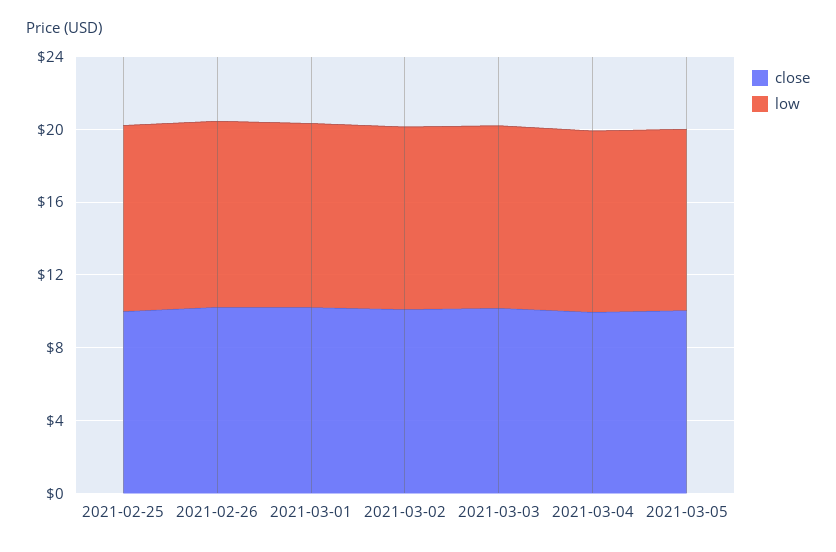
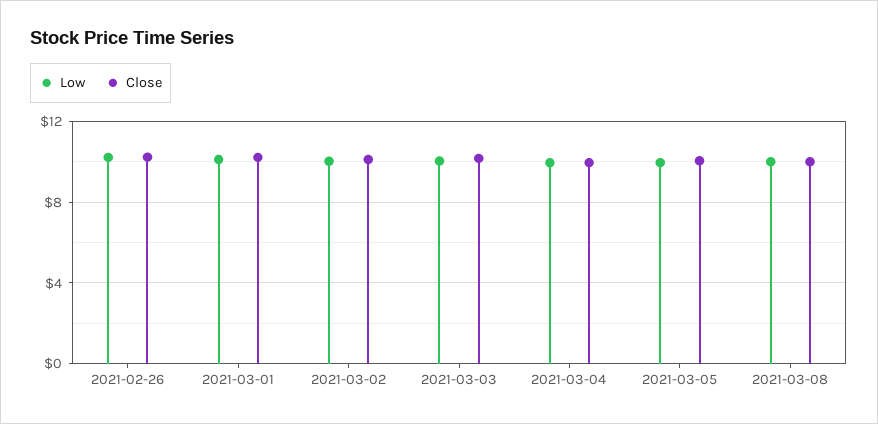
close, 2021-02-25: 10 -> none
low, 2021-02-25: 10 -> none
low, 2021-03-08: none -> 10
close, 2021-03-08: none -> 10

